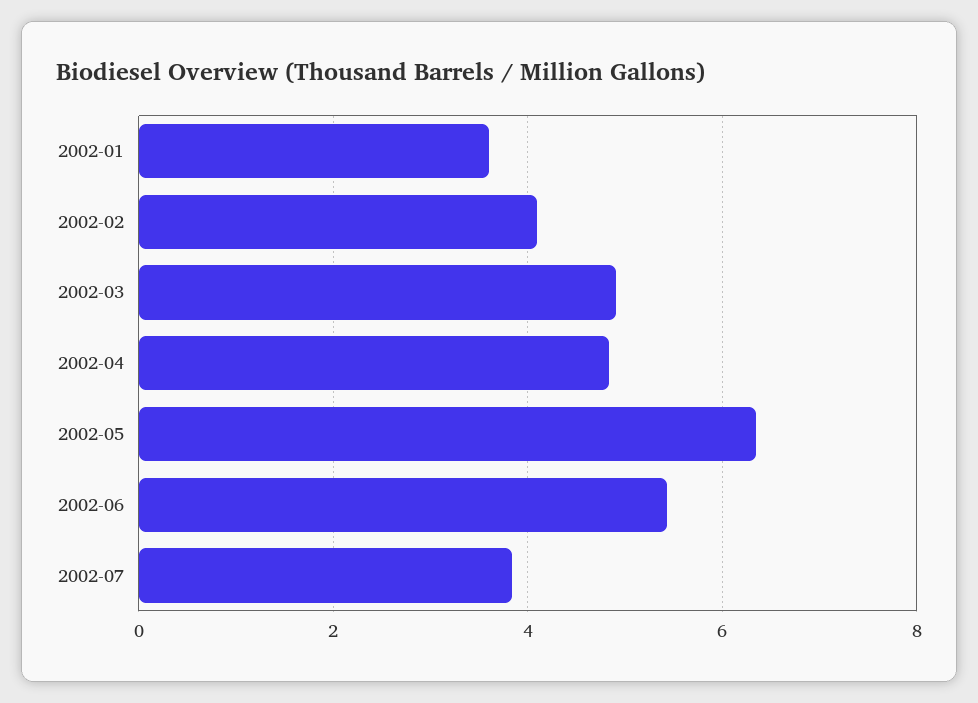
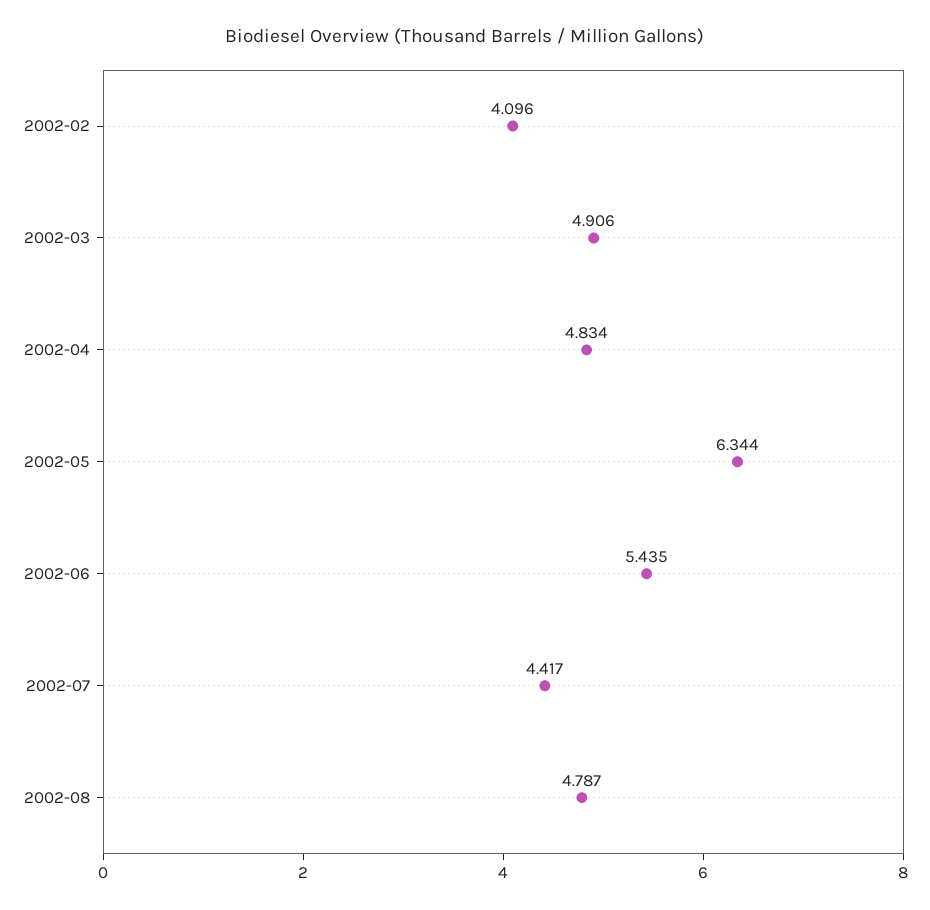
2002-01: 3.6 -> none
2002-07: 3.8 -> 4.417
2002-08: none -> 4.787

